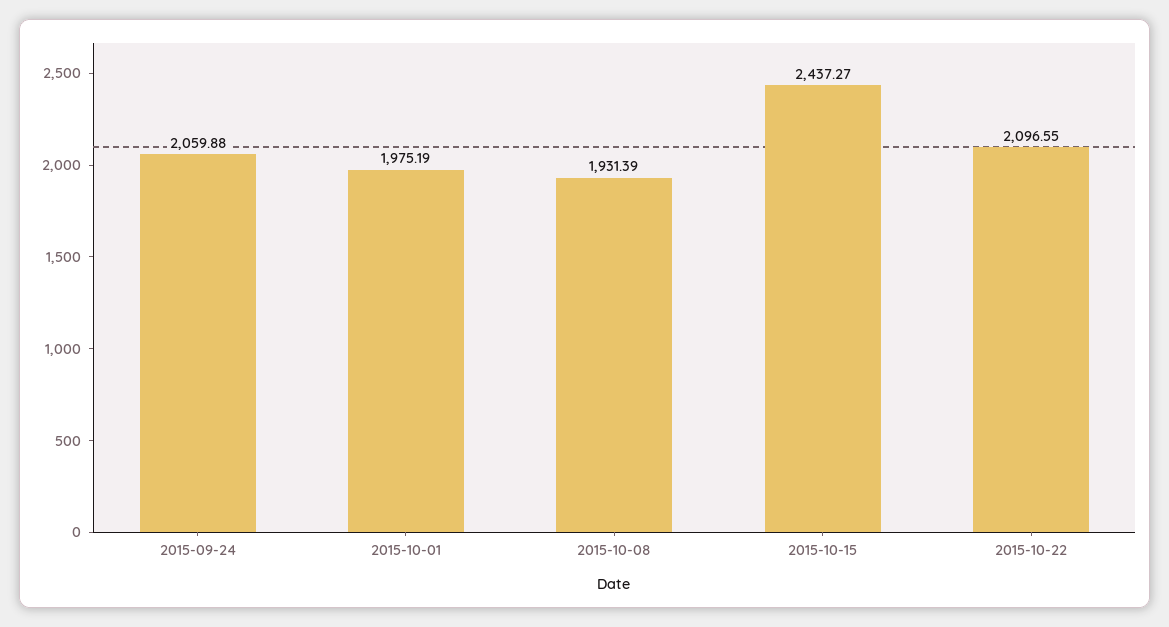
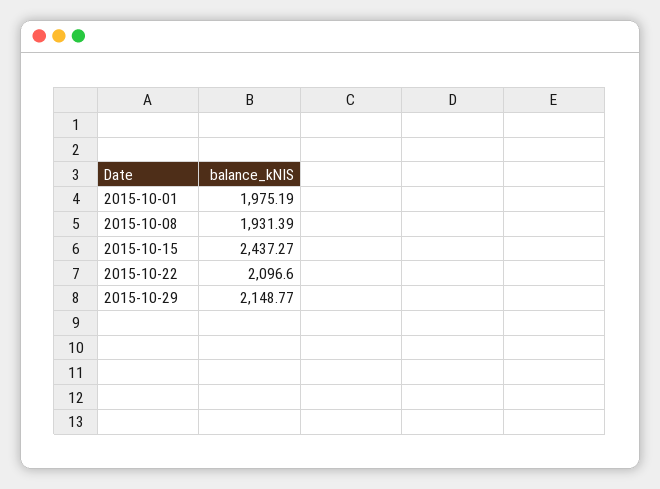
2015-09-24: 2059.88 -> none
2015-10-22: 2096.55 -> 2096.6
2015-10-29: none -> 2148.77

